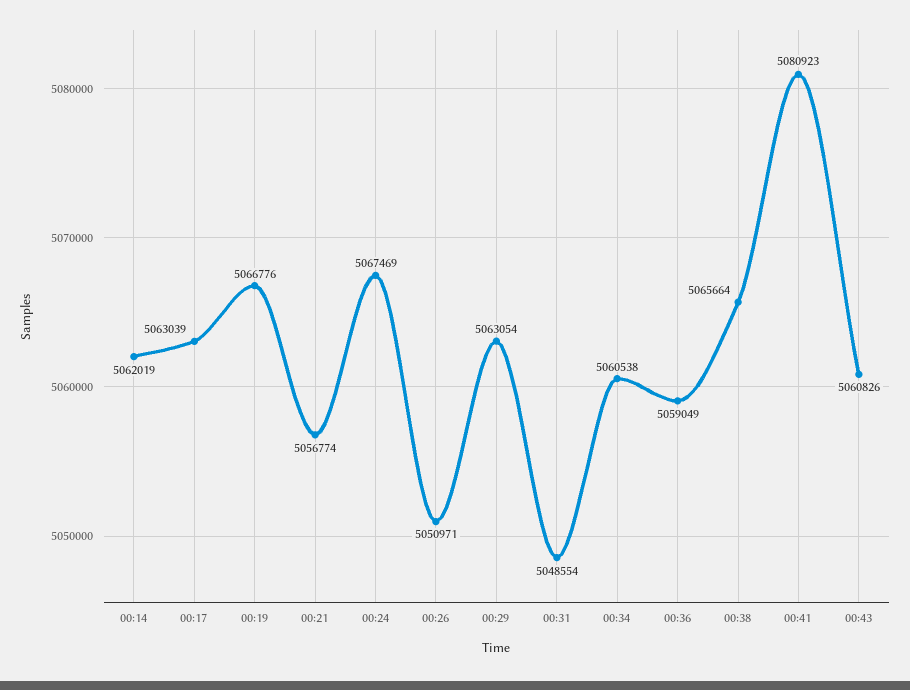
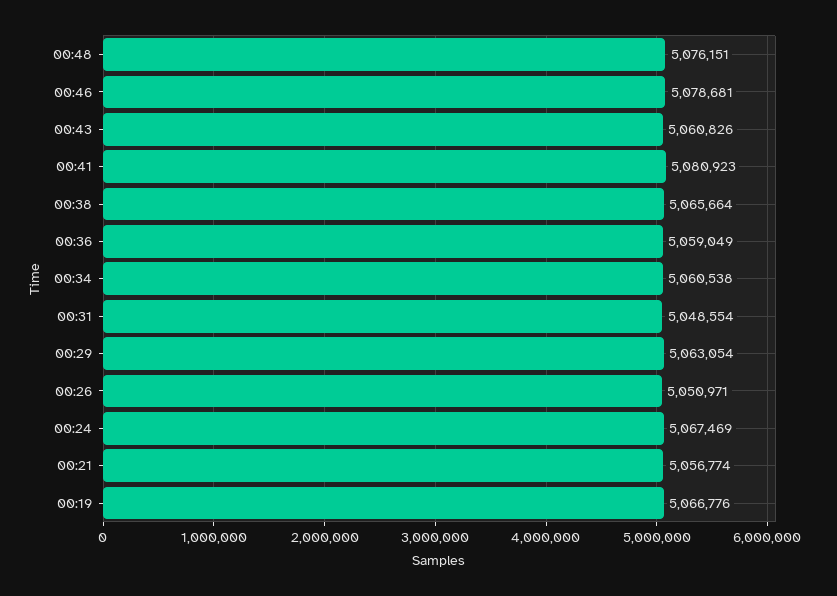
00:14: 5062019 -> none
00:17: 5063039 -> none
00:48: none -> 5076151
00:46: none -> 5078681

